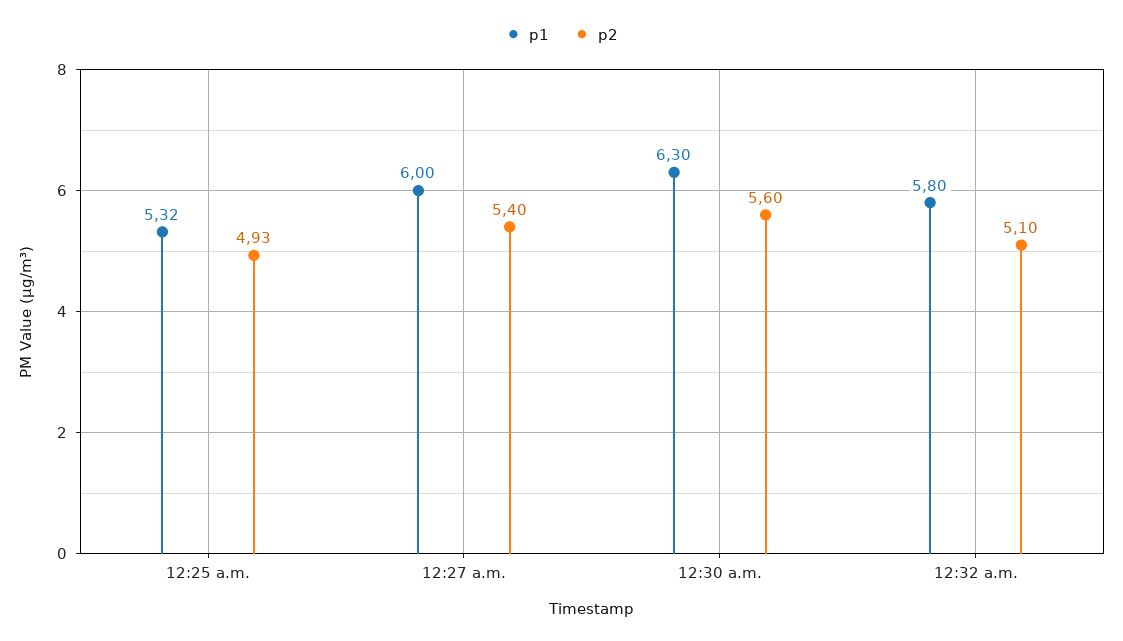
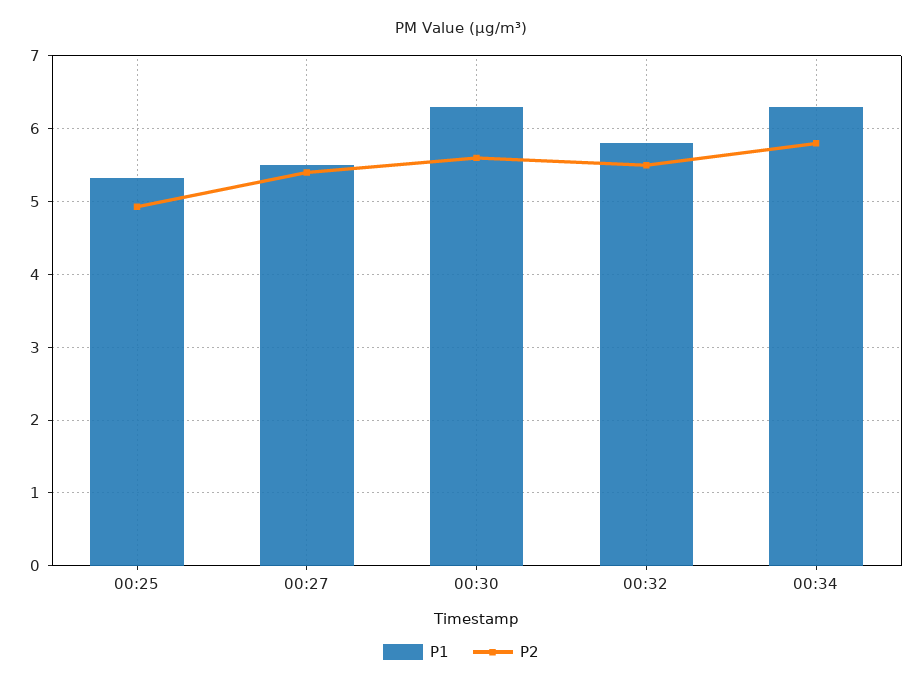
p1, 12:27 a.m.: 6 -> 5.5
p2, 12:32 a.m.: 5.1 -> 5.5
p1, 00:34: none -> 6.3
p2, 00:34: none -> 5.8

